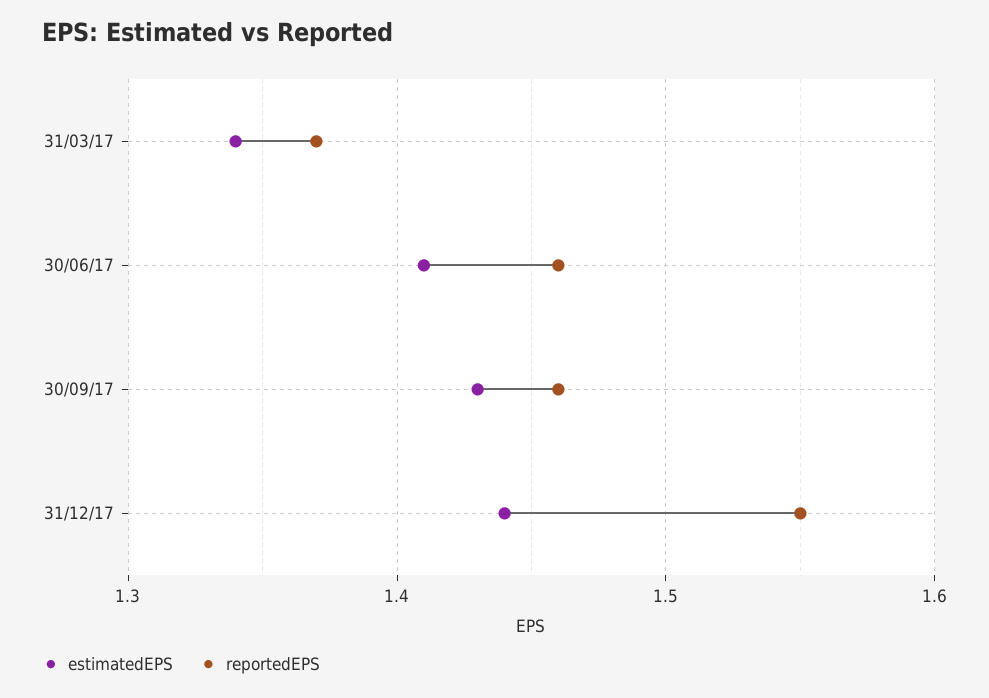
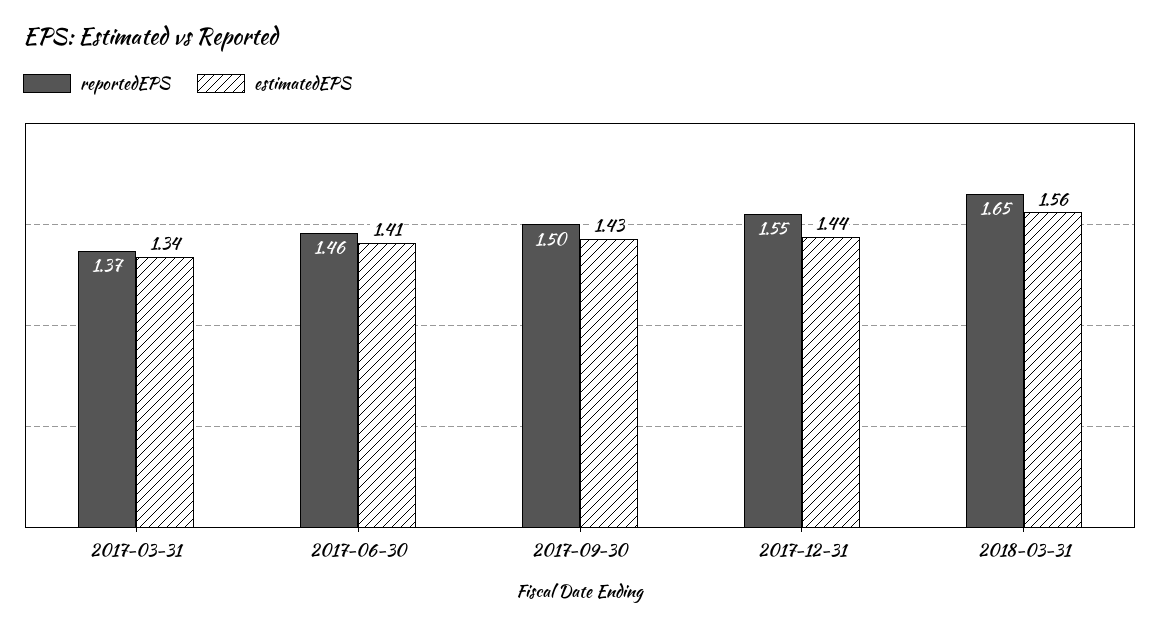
reportedEPS, 30/09/17: 1.46 -> 1.5
reportedEPS, 2018-03-31: none -> 1.65
estimatedEPS, 2018-03-31: none -> 1.56

